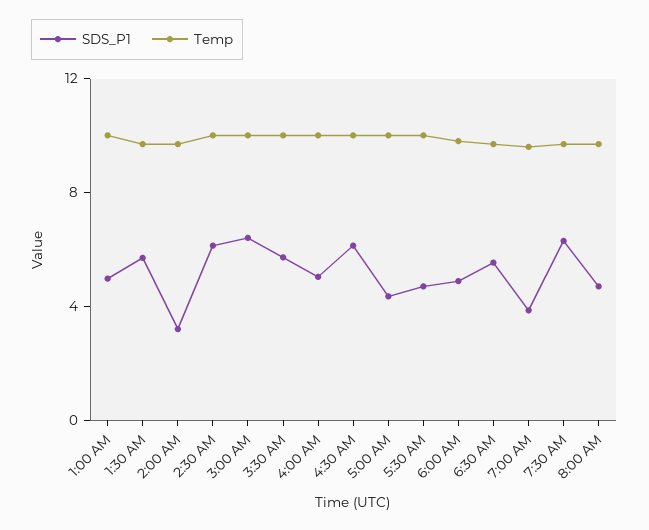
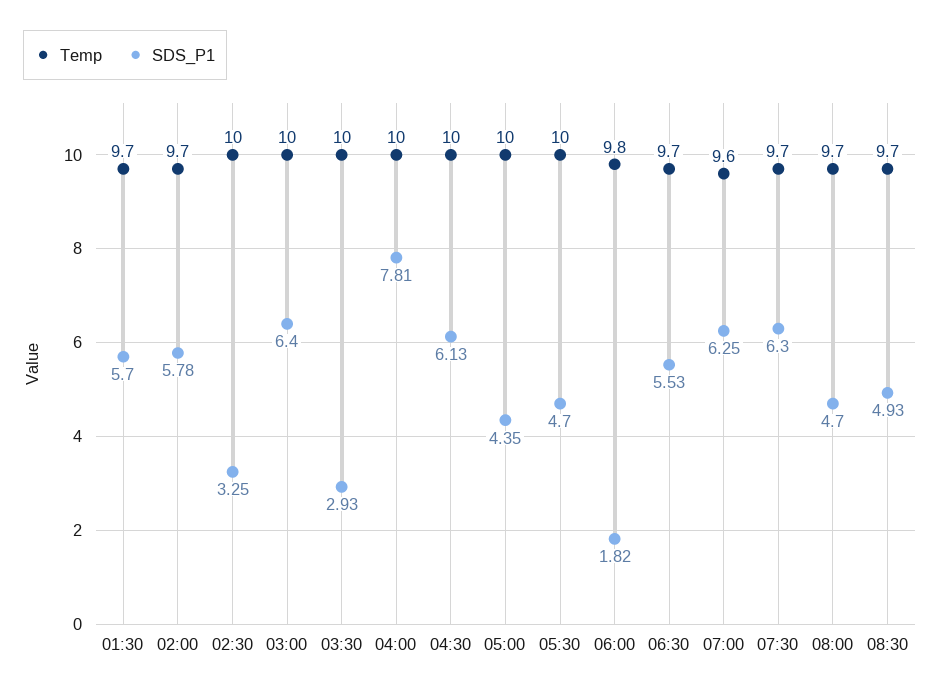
SDS_P1, 1:00 AM: 5 -> none
Temp, 1:00 AM: 10 -> none
SDS_P1, 2:00 AM: 3 -> 5.78
SDS_P1, 2:30 AM: 6 -> 3.25
SDS_P1, 3:30 AM: 6 -> 2.93
SDS_P1, 4:00 AM: 5 -> 7.81
SDS_P1, 6:00 AM: 5 -> 1.82
SDS_P1, 7:00 AM: 4 -> 6.25
Temp, 08:30: none -> 9.7
SDS_P1, 08:30: none -> 4.93

